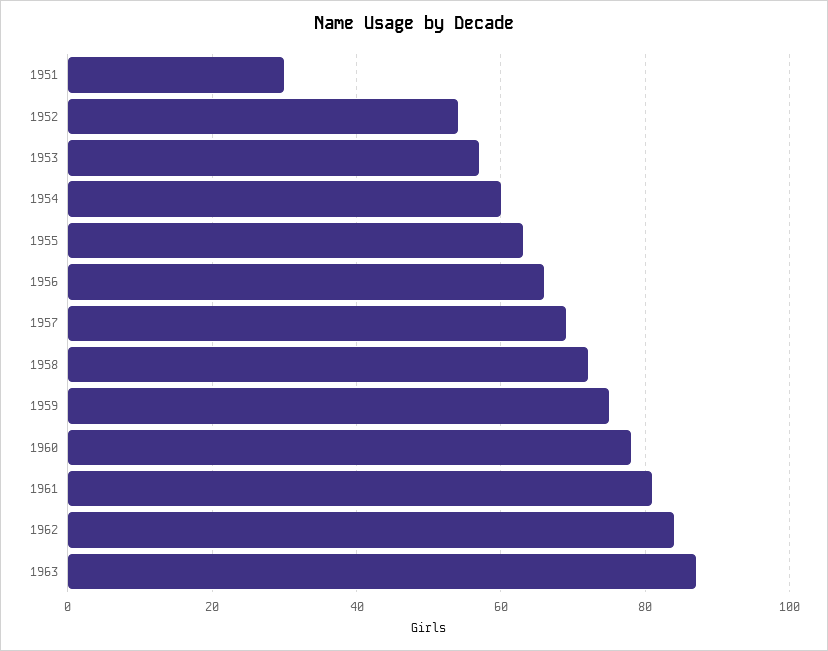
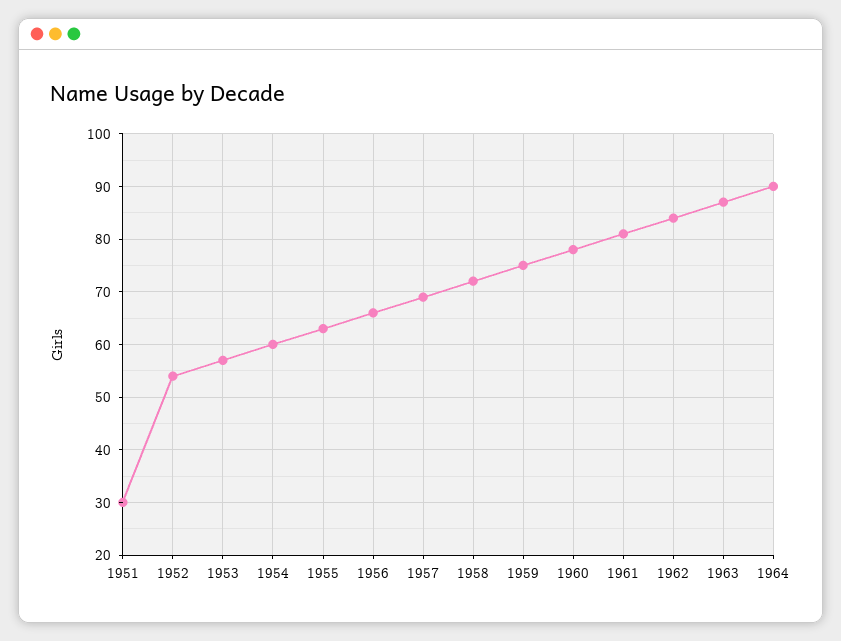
1964: none -> 90

